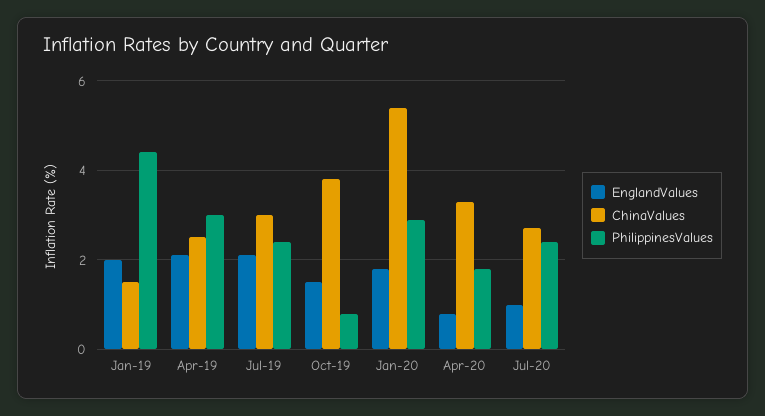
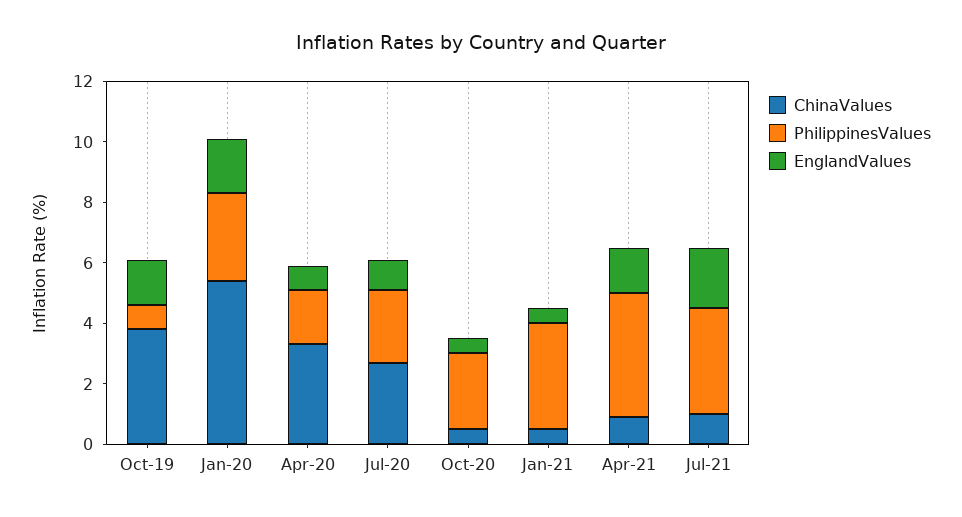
EnglandValues, Jan-19: 2 -> none
ChinaValues, Jan-19: 1.5 -> none
PhilippinesValues, Jan-19: 4.5 -> none
EnglandValues, Apr-19: 2 -> none
ChinaValues, Apr-19: 2.5 -> none
PhilippinesValues, Apr-19: 3 -> none
EnglandValues, Jul-19: 2 -> none
ChinaValues, Jul-19: 3 -> none
PhilippinesValues, Jul-19: 2.5 -> none
ChinaValues, Oct-20: none -> 0.5
PhilippinesValues, Oct-20: none -> 2.5
EnglandValues, Oct-20: none -> 0.5
ChinaValues, Jan-21: none -> 0.5
PhilippinesValues, Jan-21: none -> 3.5
EnglandValues, Jan-21: none -> 0.5
ChinaValues, Apr-21: none -> 1
PhilippinesValues, Apr-21: none -> 4
EnglandValues, Apr-21: none -> 1.5
ChinaValues, Jul-21: none -> 1
PhilippinesValues, Jul-21: none -> 3.5
EnglandValues, Jul-21: none -> 2

